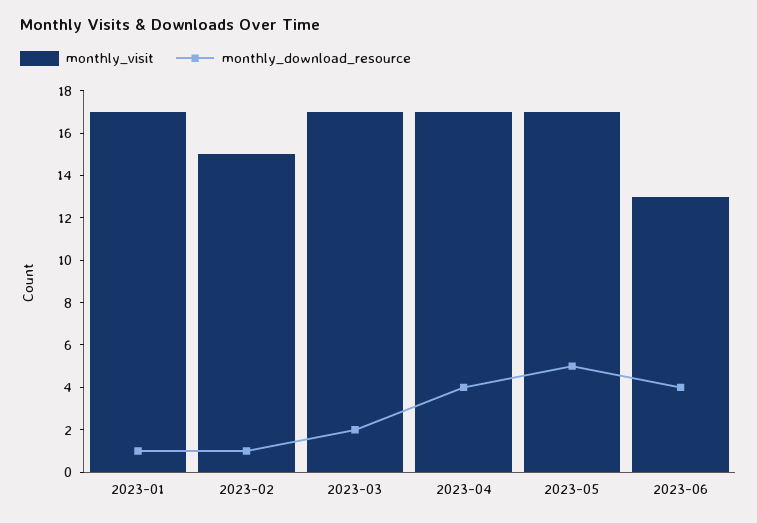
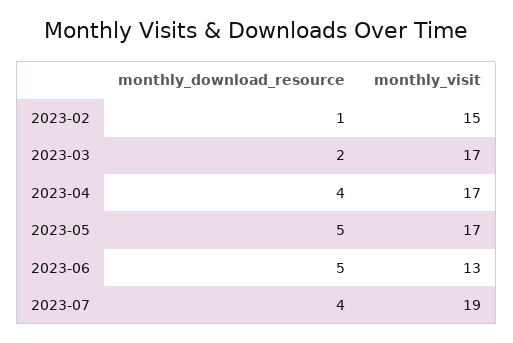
monthly_visit, 2023-01: 17 -> none
monthly_download_resource, 2023-01: 1 -> none
monthly_download_resource, 2023-06: 4 -> 5
monthly_download_resource, 2023-07: none -> 4
monthly_visit, 2023-07: none -> 19

